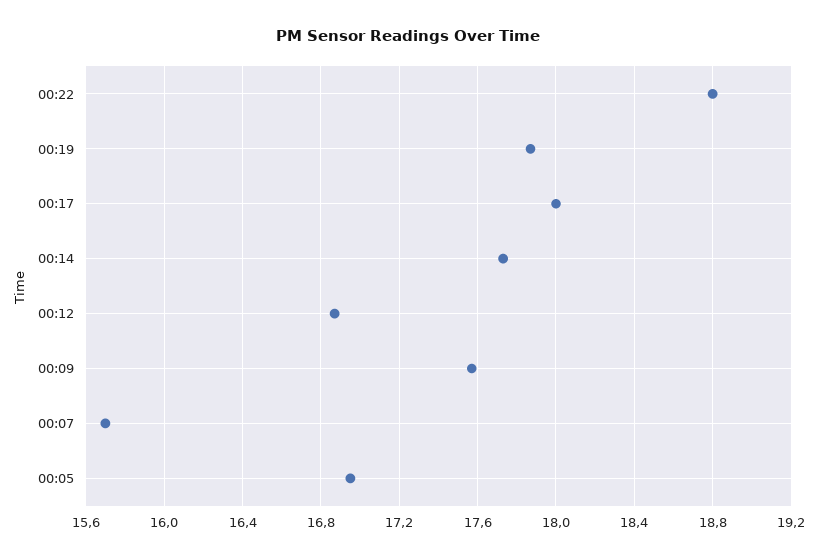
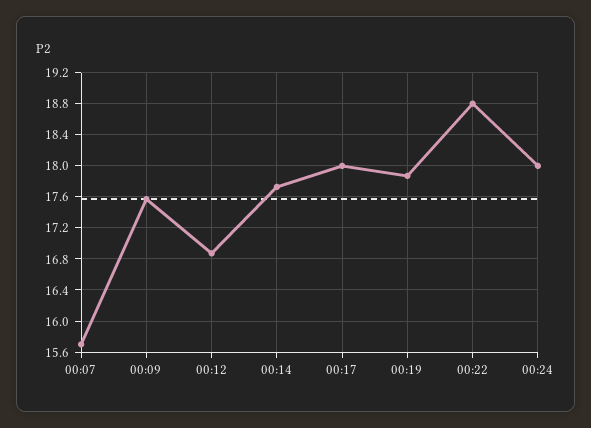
00:05: 16.95 -> none
00:24: none -> 18

